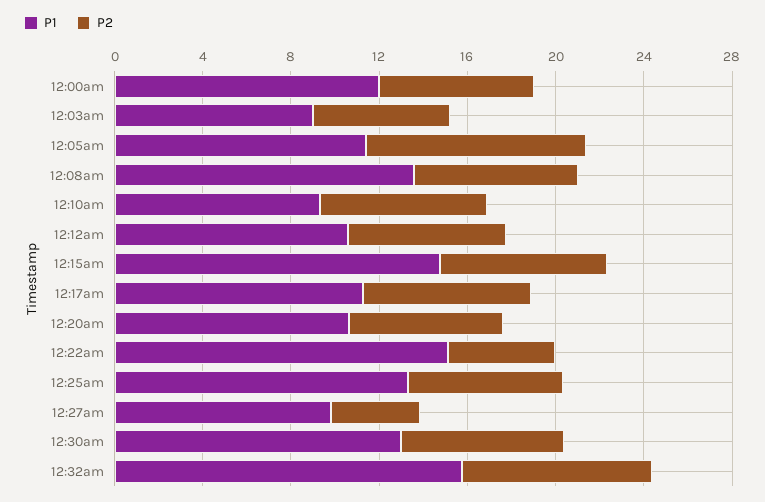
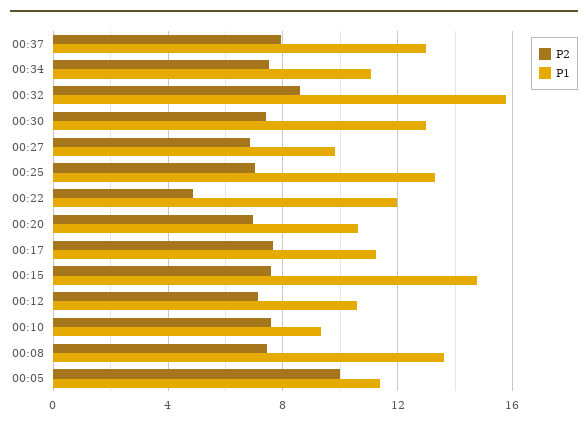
P1, 12:00am: 12 -> none
P2, 12:00am: 7 -> none
P1, 12:03am: 9 -> none
P2, 12:03am: 6 -> none
P1, 12:22am: 15 -> 12
P2, 12:27am: 4 -> 7
P2, 00:37: none -> 8
P1, 00:37: none -> 13
P2, 00:34: none -> 7.5
P1, 00:34: none -> 11

